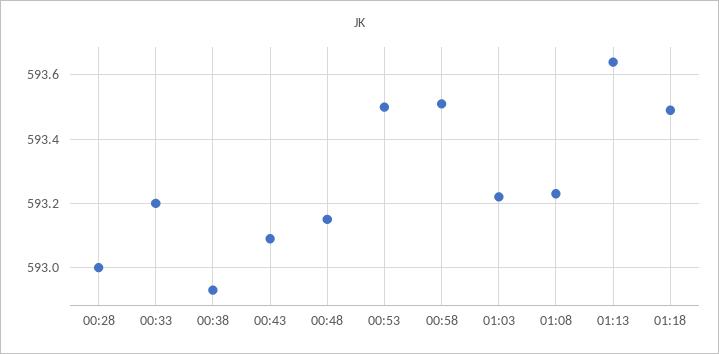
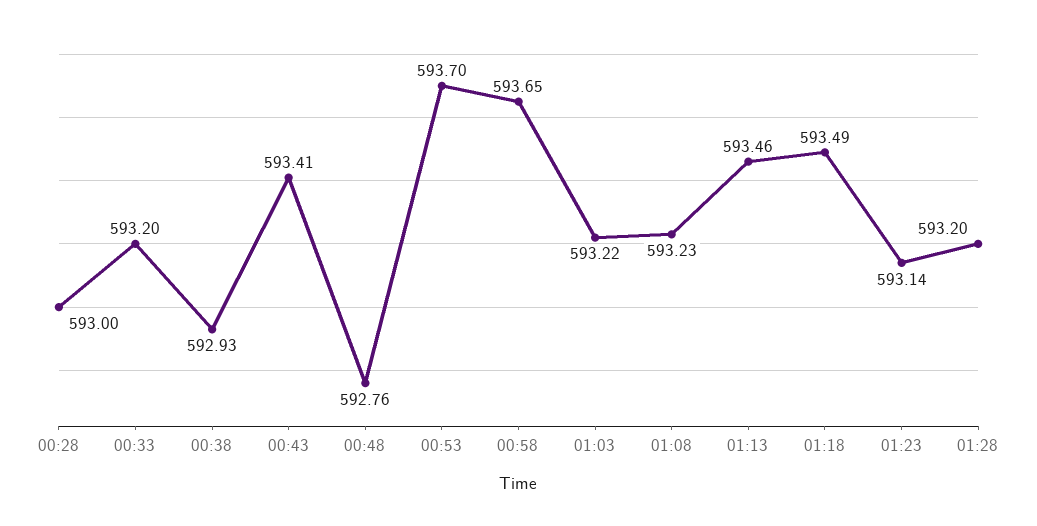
00:43: 593.1 -> 593.41
00:48: 593.15 -> 592.76
00:53: 593.5 -> 593.7
00:58: 593.5 -> 593.65
01:13: 593.65 -> 593.46
01:23: none -> 593.14
01:28: none -> 593.2

